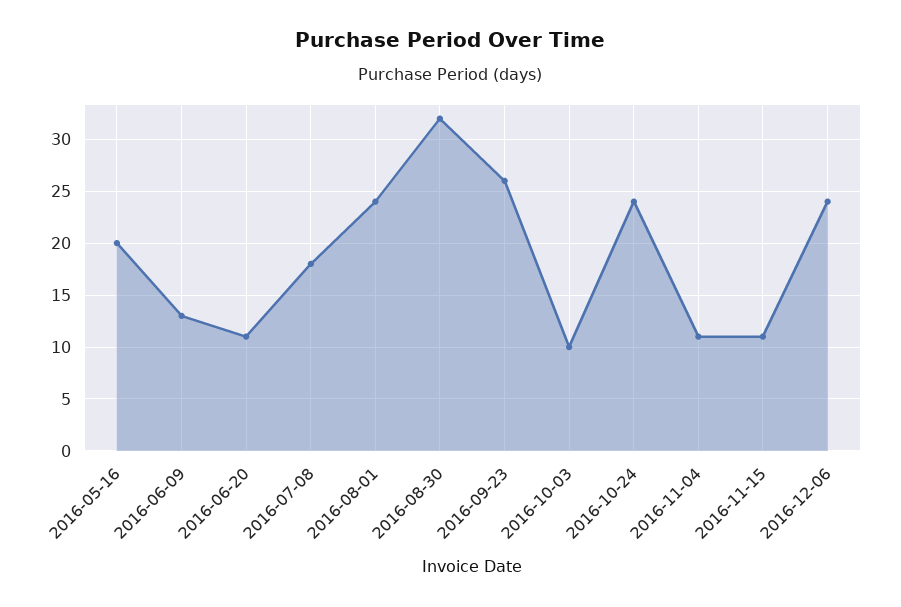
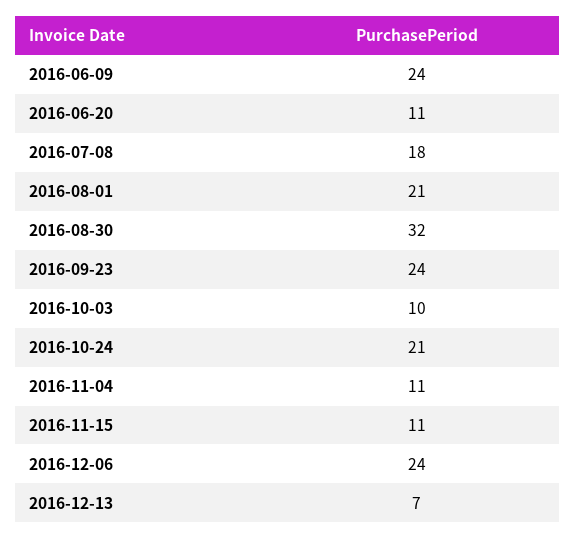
2016-05-16: 20 -> none
2016-06-09: 13 -> 24
2016-08-01: 24 -> 21
2016-09-23: 26 -> 24
2016-10-24: 24 -> 21
2016-12-13: none -> 7

